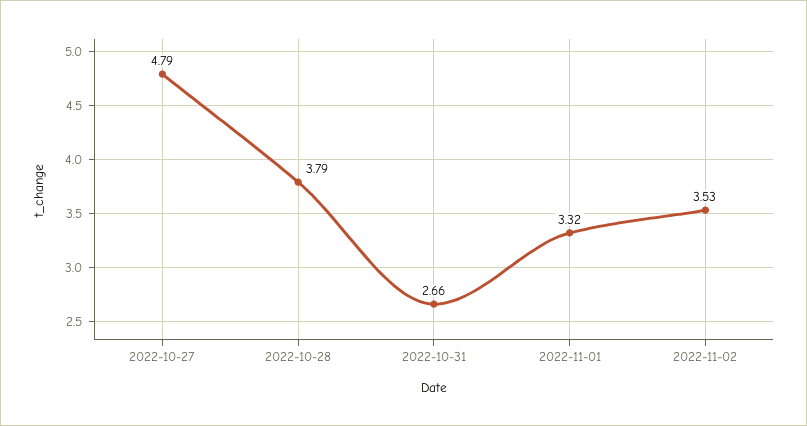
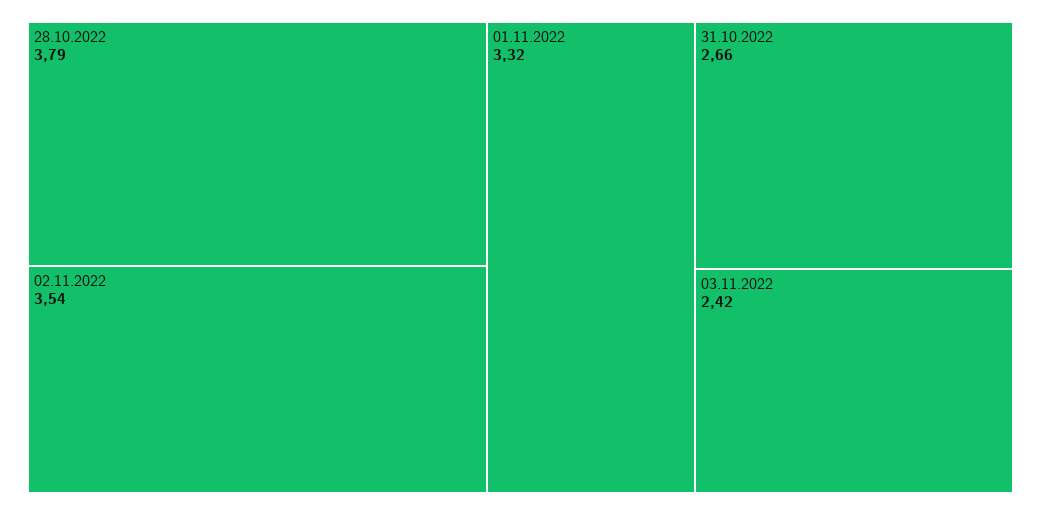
2022-10-27: 4.79 -> none
2022-11-02: 3.53 -> 3.54
03.11.2022: none -> 2.42

